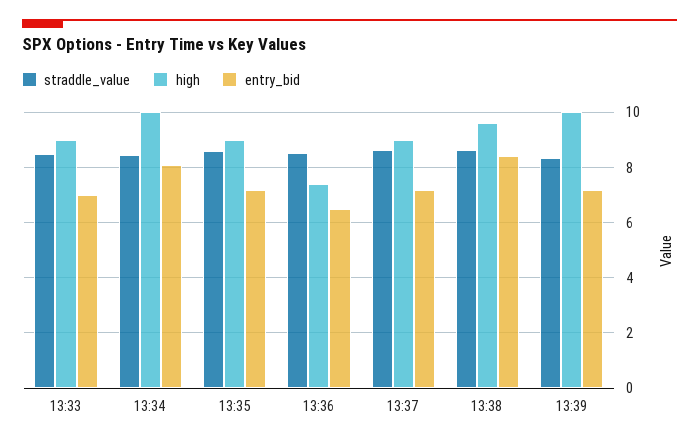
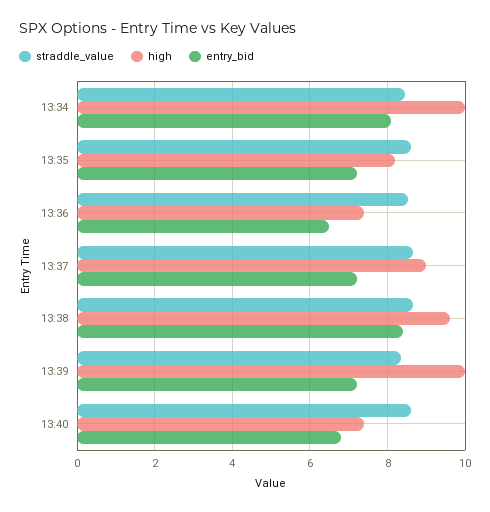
straddle_value, 13:33: 8.5 -> none
high, 13:33: 9 -> none
entry_bid, 13:33: 7 -> none
high, 13:35: 9 -> 8.2
straddle_value, 13:40: none -> 8.6
high, 13:40: none -> 7.4
entry_bid, 13:40: none -> 6.8

